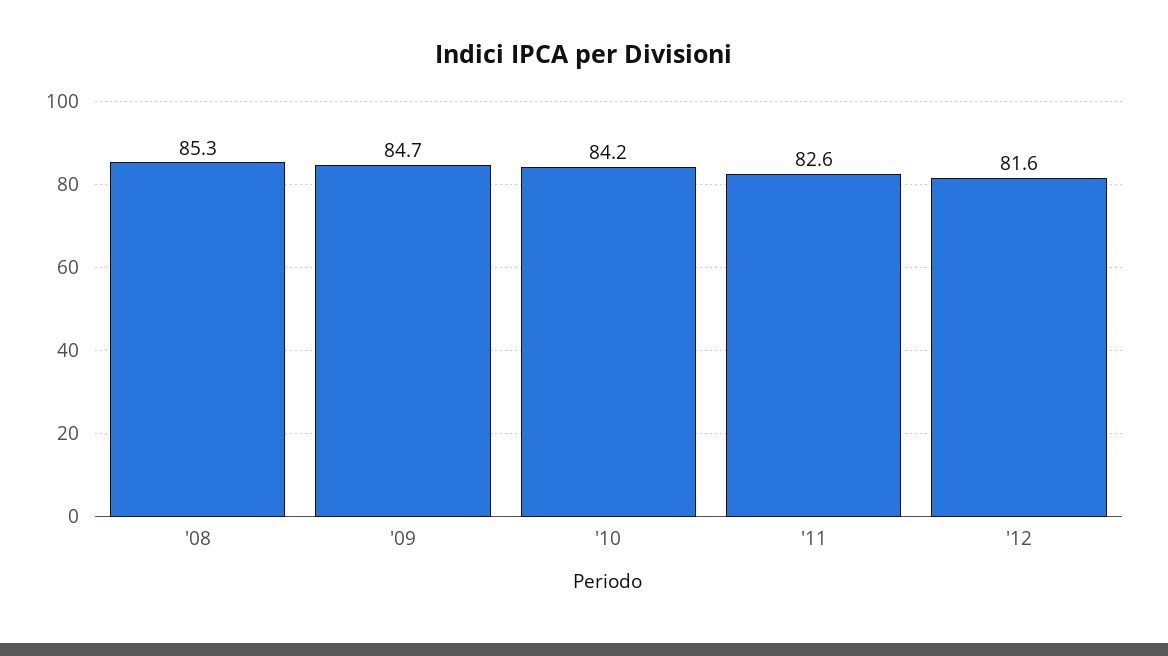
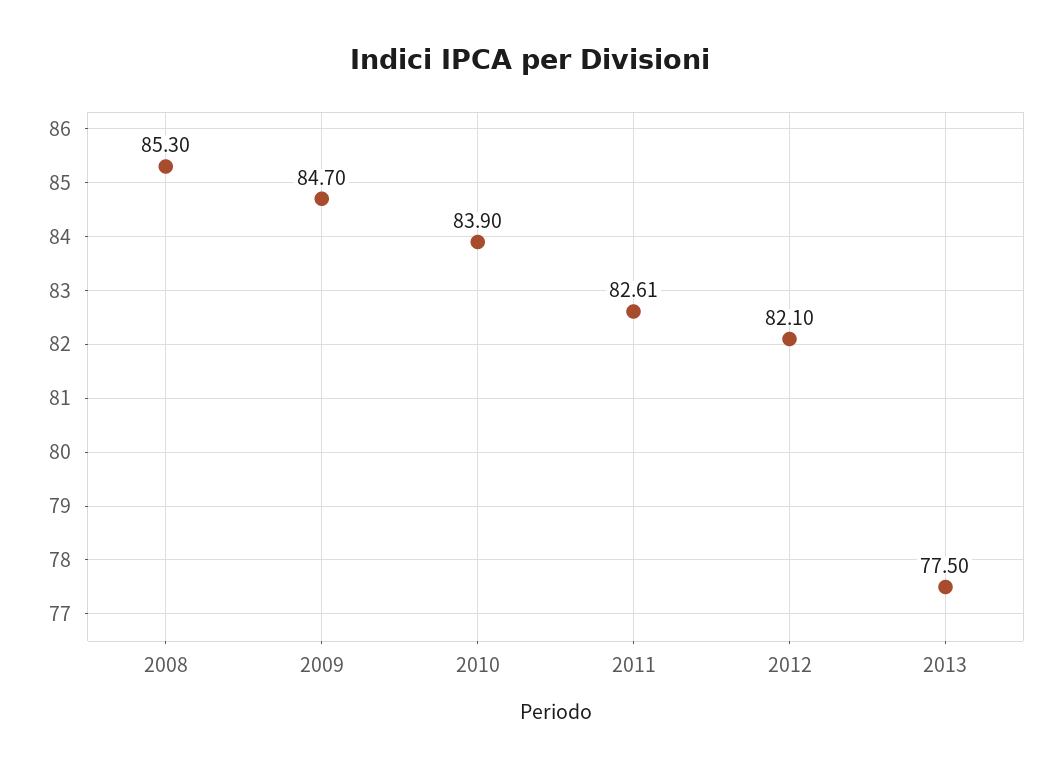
'10: 84.2 -> 83.9
'12: 81.6 -> 82.1
2013: none -> 77.5

